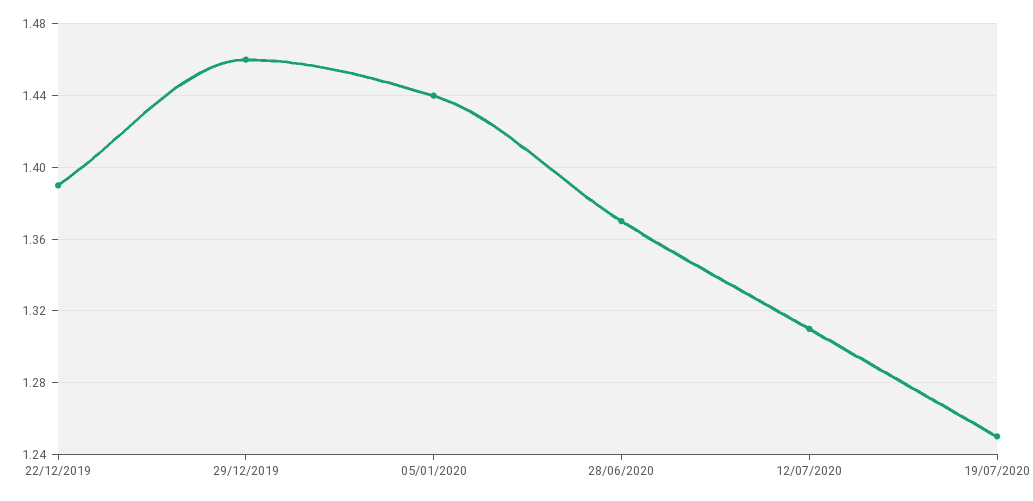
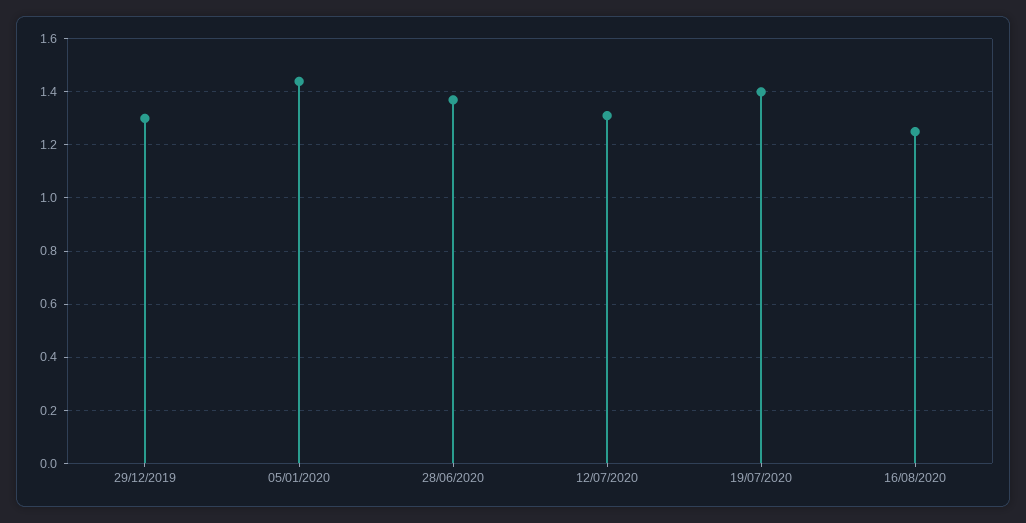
22/12/2019: 1.39 -> none
29/12/2019: 1.46 -> 1.3
19/07/2020: 1.25 -> 1.4
16/08/2020: none -> 1.25

